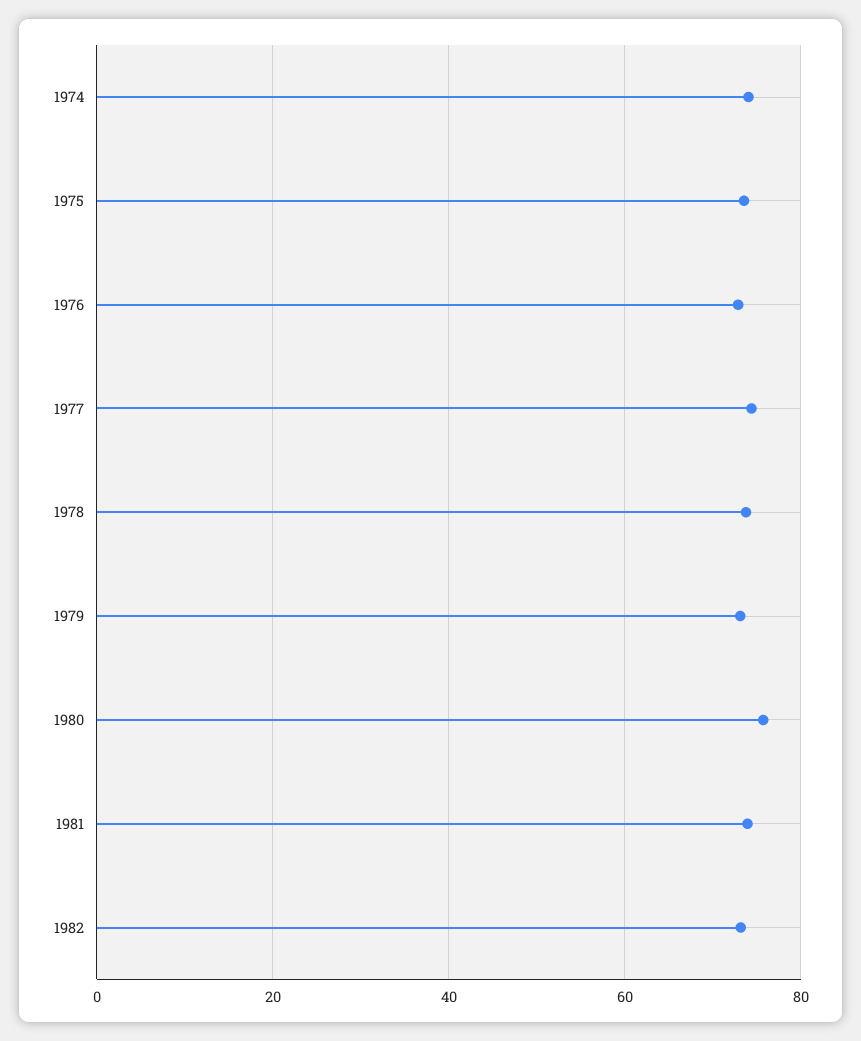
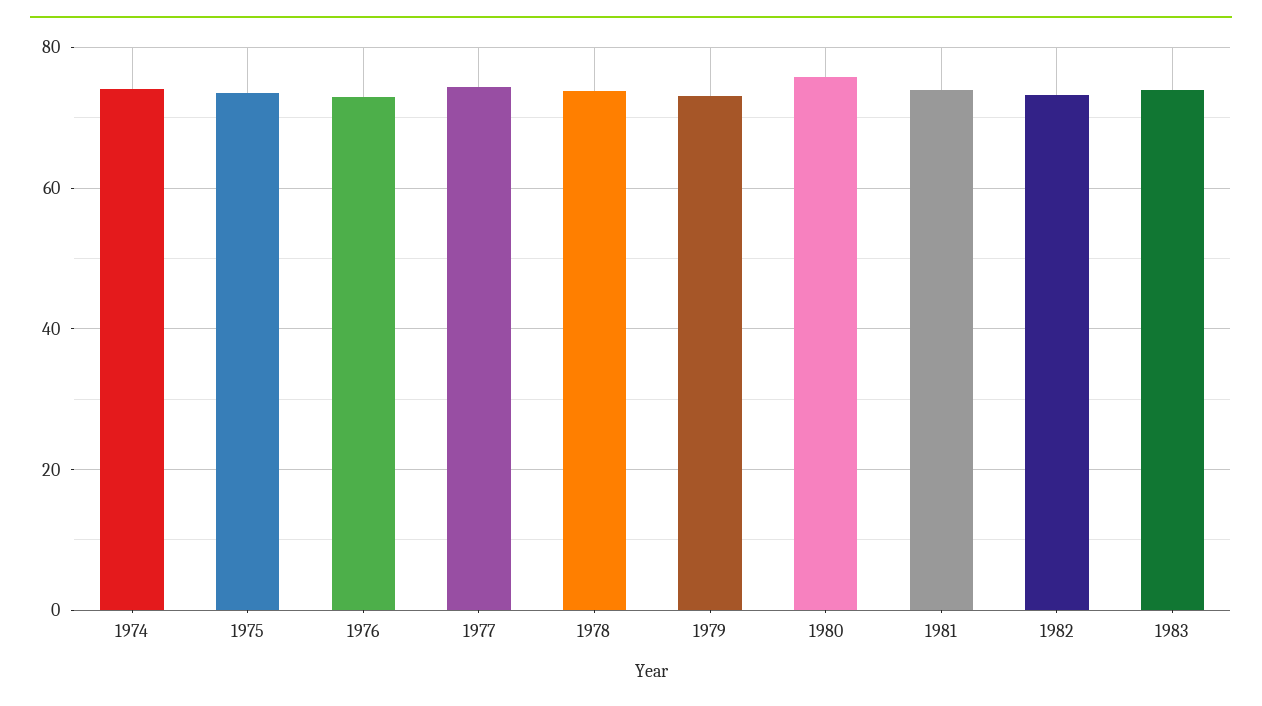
1983: none -> 74

